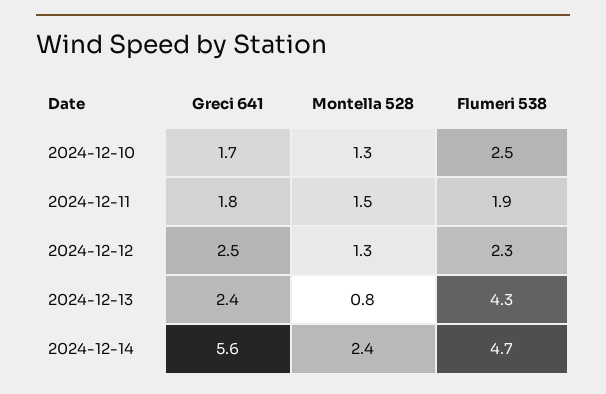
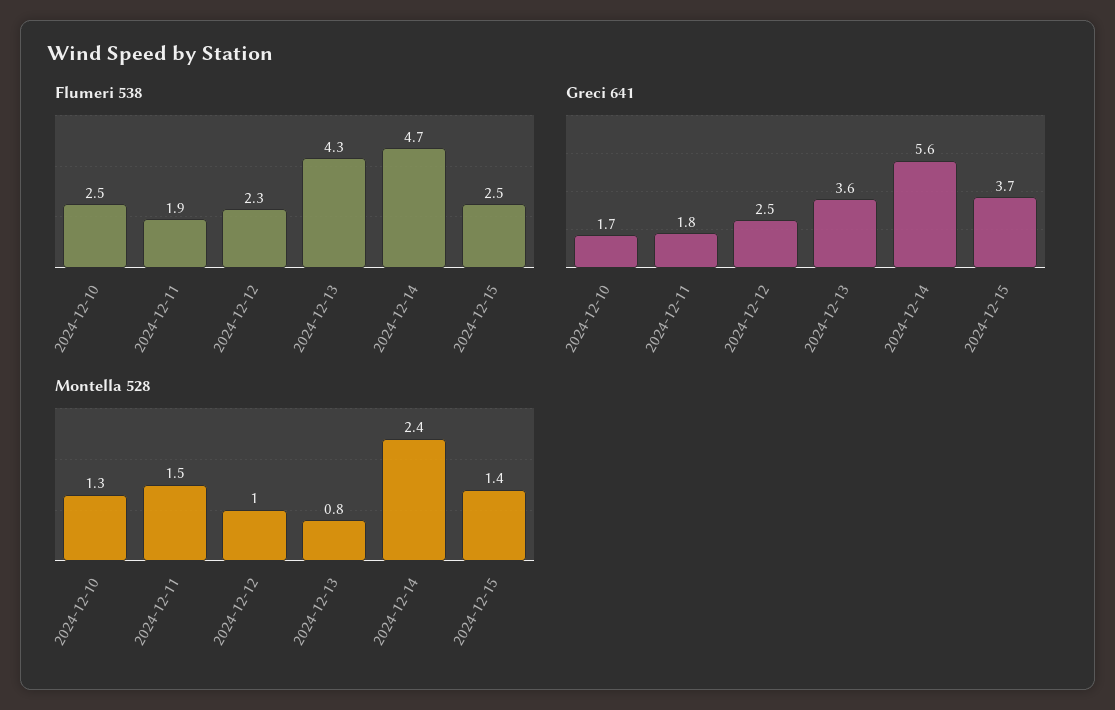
Montella 528, 2024-12-12: 1.3 -> 1
Greci 641, 2024-12-13: 2.4 -> 3.6
Flumeri 538, 2024-12-15: none -> 2.5
Greci 641, 2024-12-15: none -> 3.7
Montella 528, 2024-12-15: none -> 1.4

